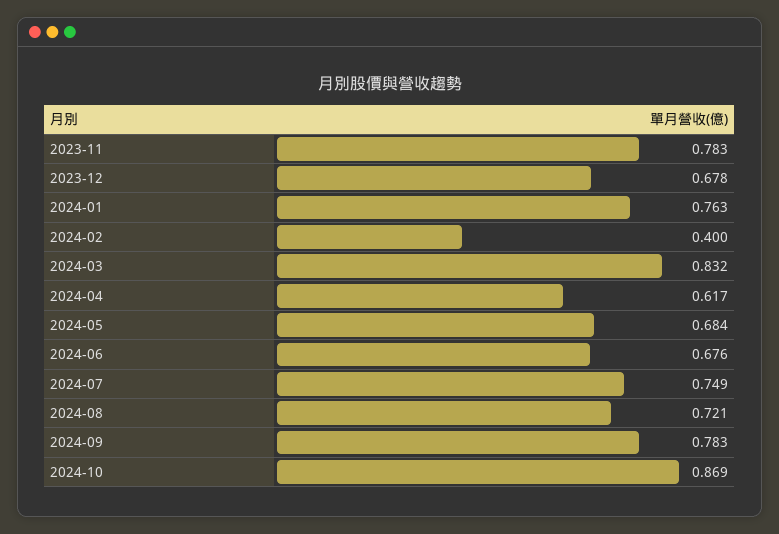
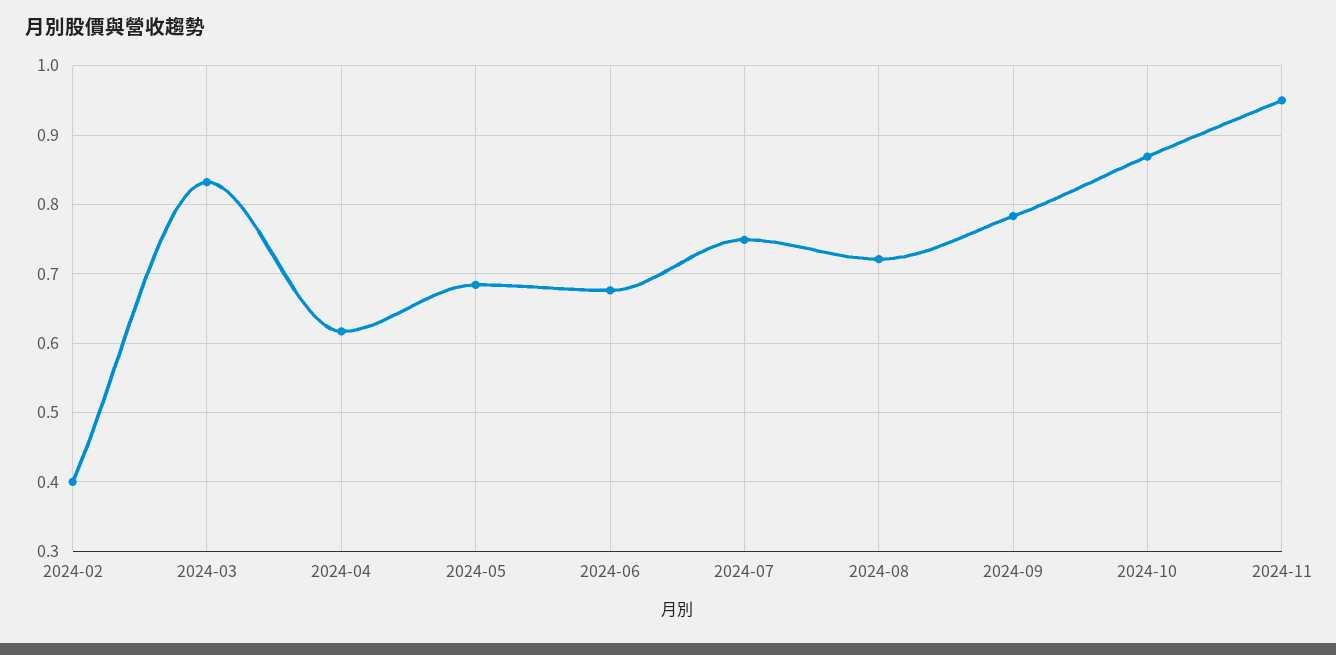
2023-11: 0.783 -> none
2023-12: 0.678 -> none
2024-01: 0.763 -> none
2024-11: none -> 0.95

